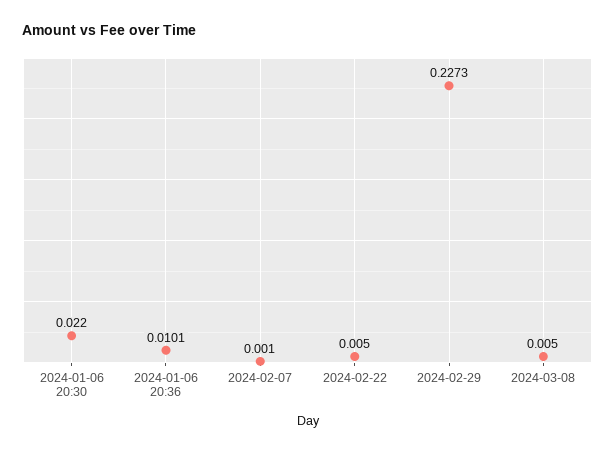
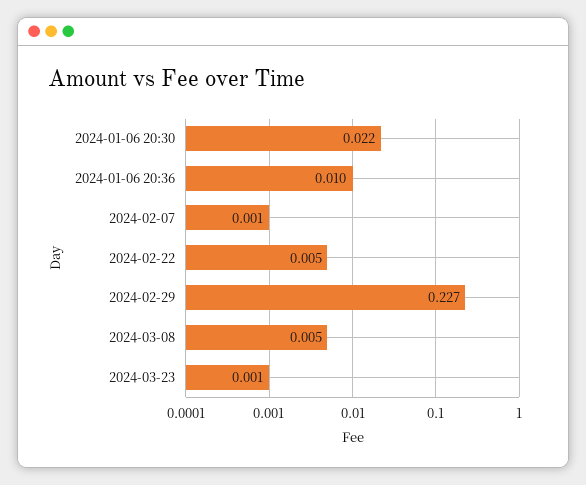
2024-03-23: none -> 0.001

